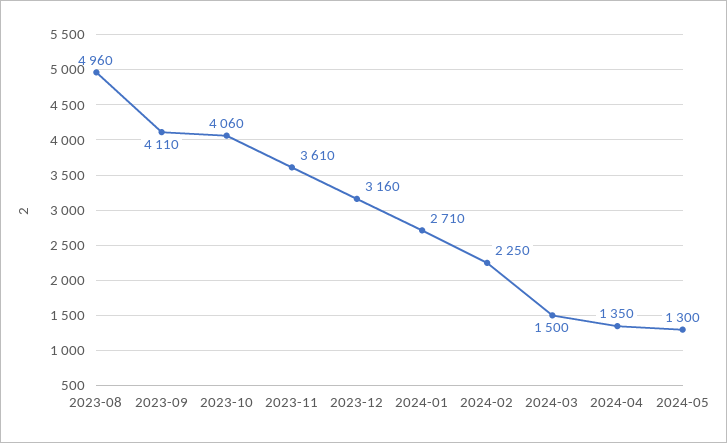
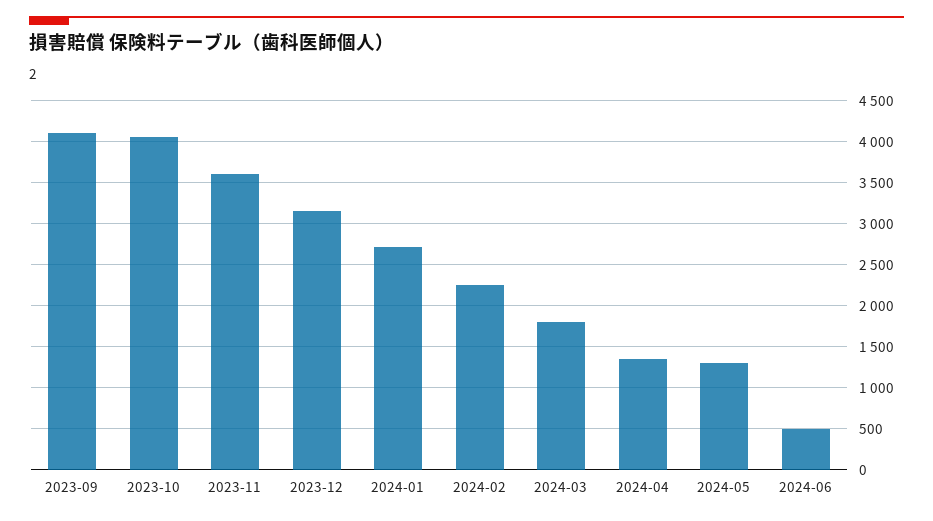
2023-08: 4960 -> none
2024-03: 1500 -> 1800
2024-06: none -> 500

